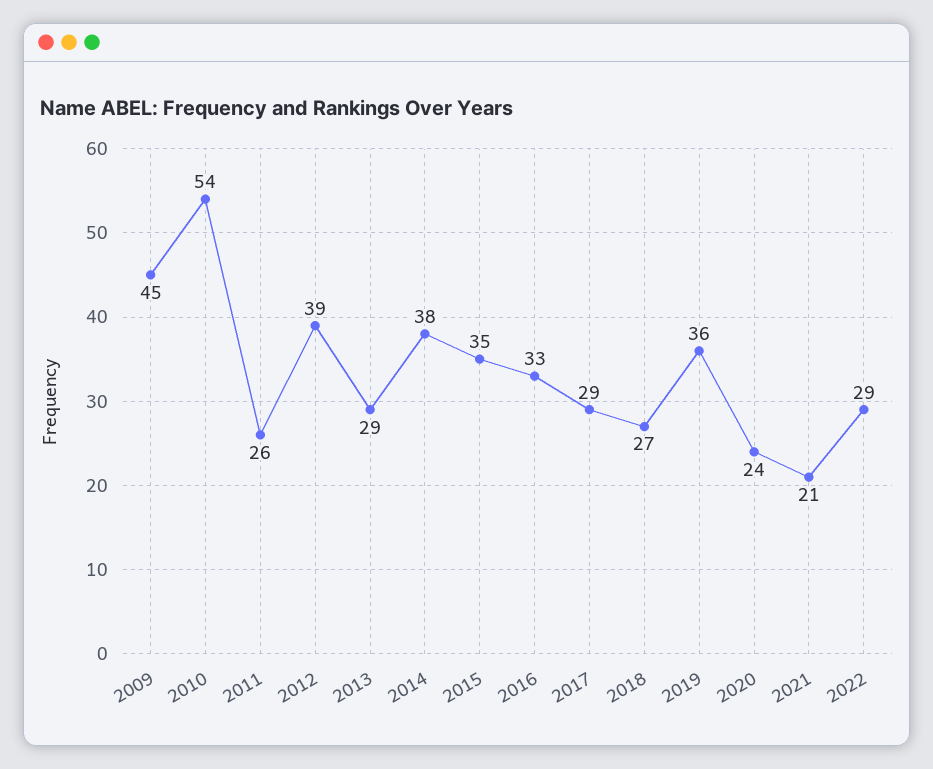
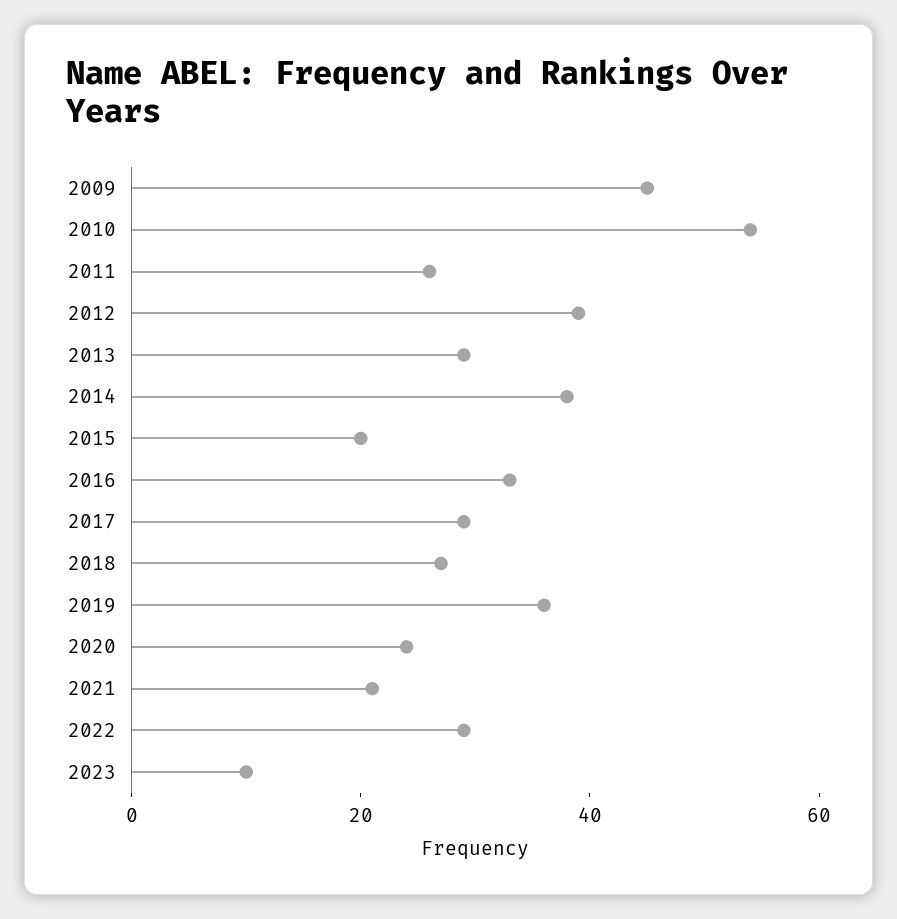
2015: 35 -> 20
2023: none -> 10

